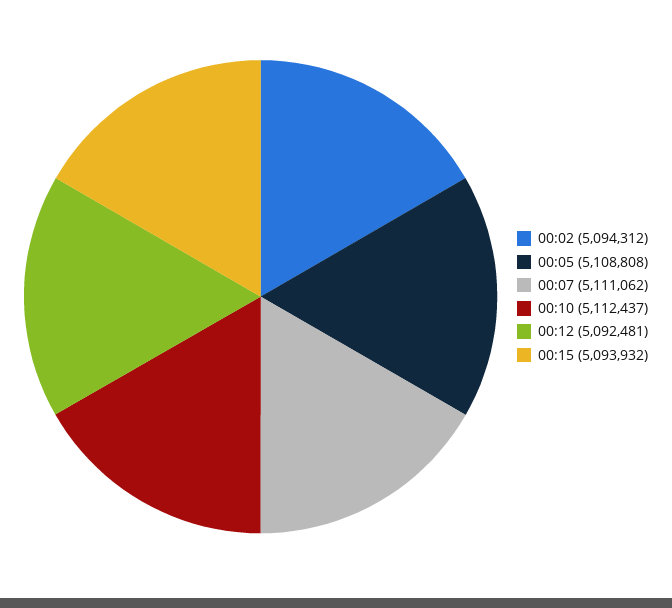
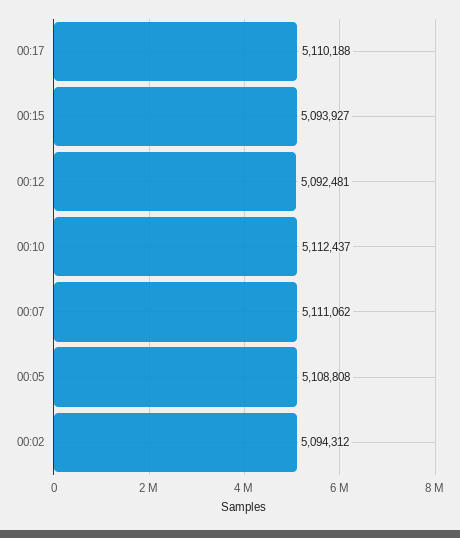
00:15: 5093932 -> 5093927
00:17: none -> 5110188

